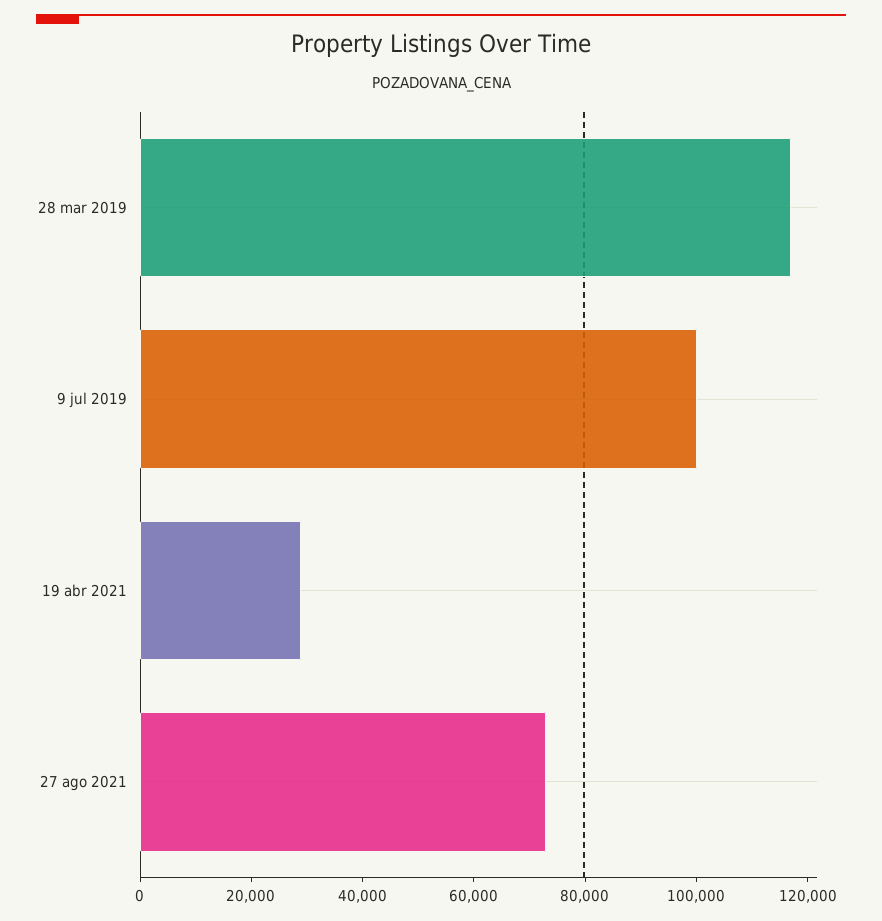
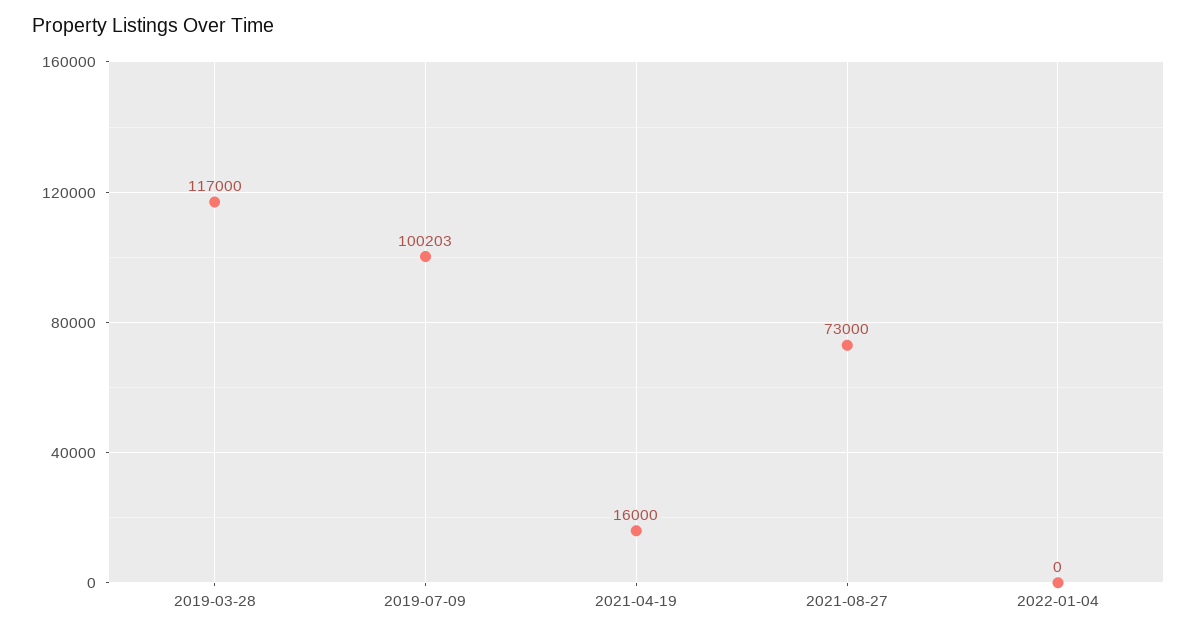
19 abr 2021: 30000 -> 16000
2022-01-04: none -> 0

